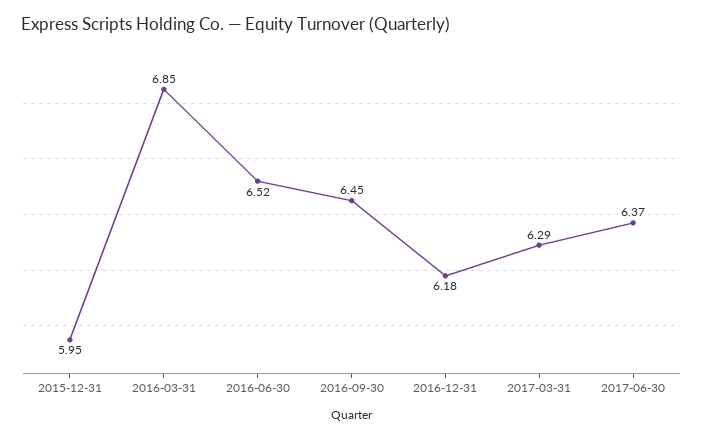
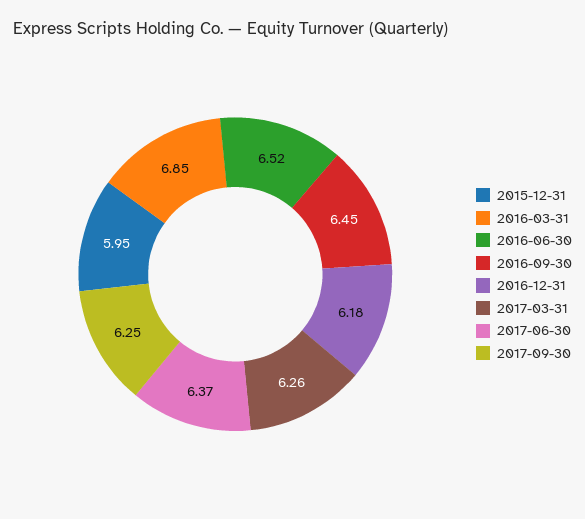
2017-03-31: 6.29 -> 6.26
2017-09-30: none -> 6.25

